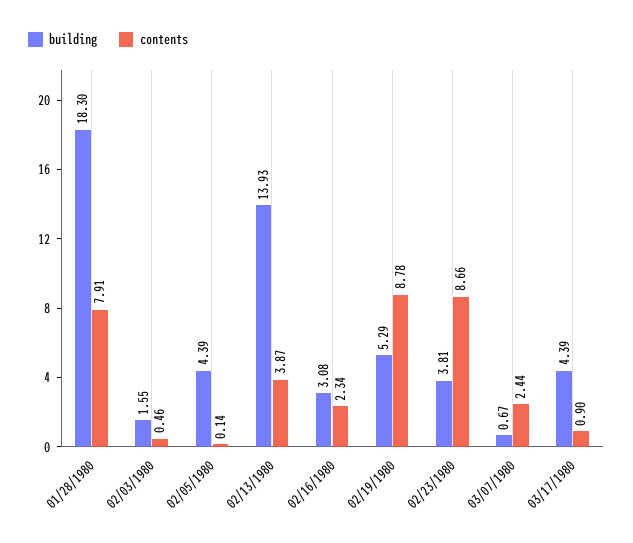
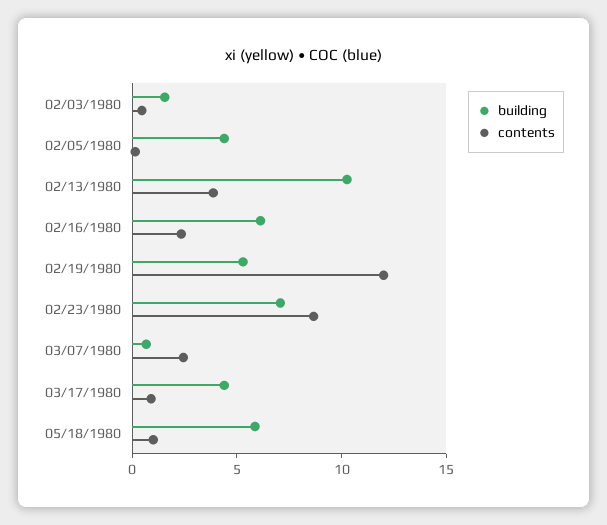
building, 01/28/1980: 18.3 -> none
contents, 01/28/1980: 7.91 -> none
building, 02/13/1980: 13.93 -> 10
building, 02/16/1980: 3.08 -> 6
contents, 02/19/1980: 8.78 -> 12
building, 02/23/1980: 3.81 -> 7
building, 05/18/1980: none -> 6
contents, 05/18/1980: none -> 1

